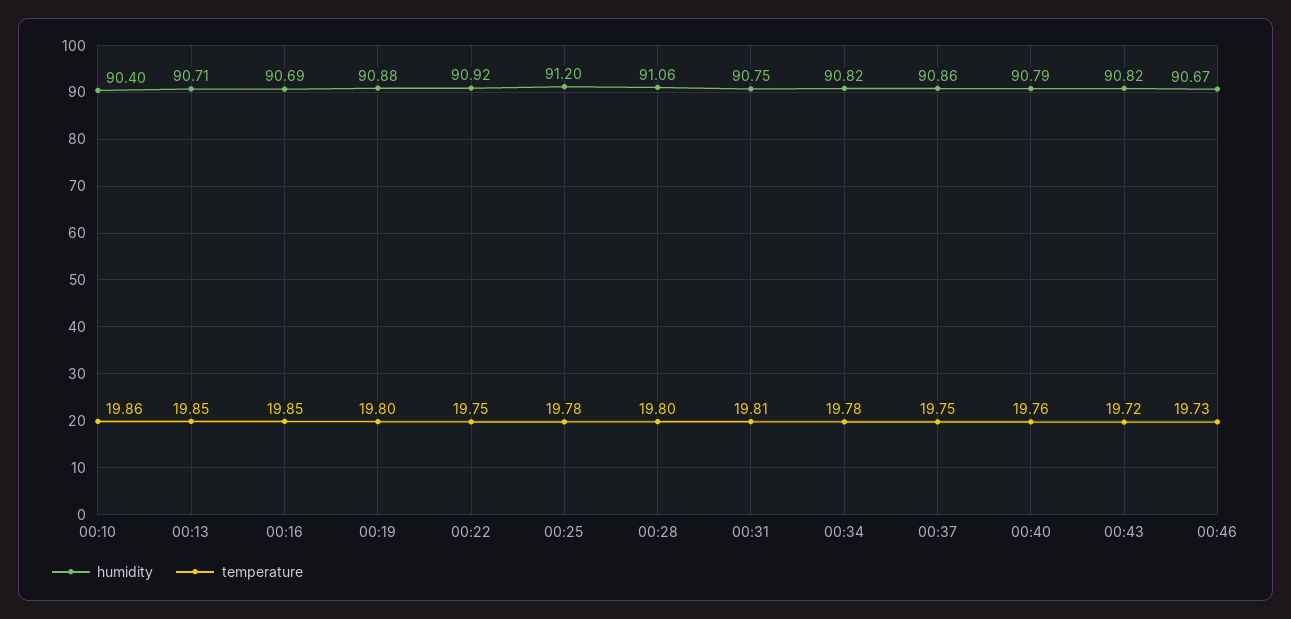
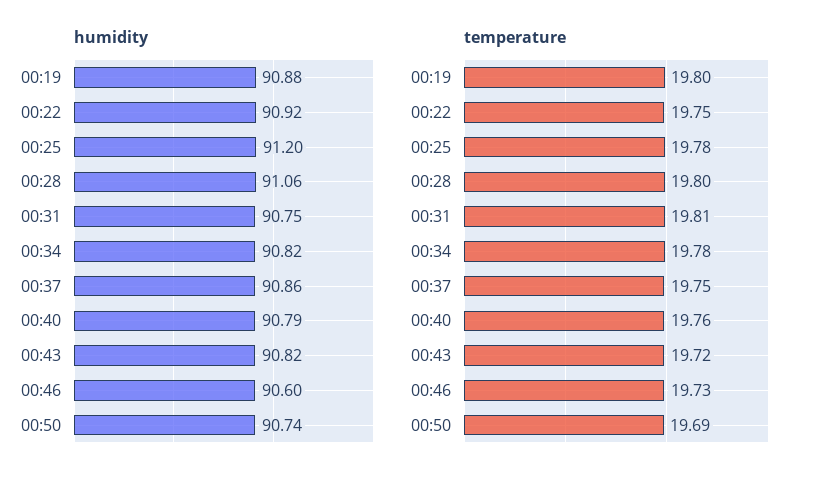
humidity, 00:10: 90.4 -> none
temperature, 00:10: 19.86 -> none
humidity, 00:13: 90.71 -> none
temperature, 00:13: 19.85 -> none
humidity, 00:16: 90.69 -> none
temperature, 00:16: 19.85 -> none
humidity, 00:46: 90.67 -> 90.6
humidity, 00:50: none -> 90.74
temperature, 00:50: none -> 19.69

